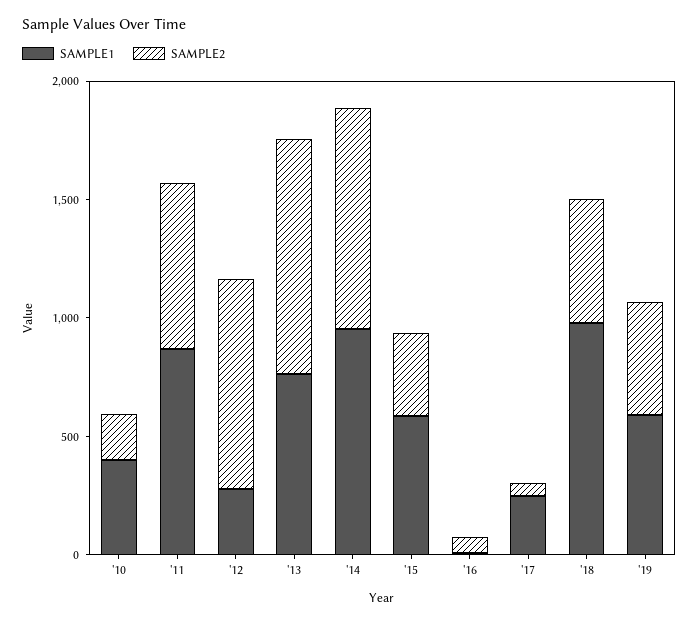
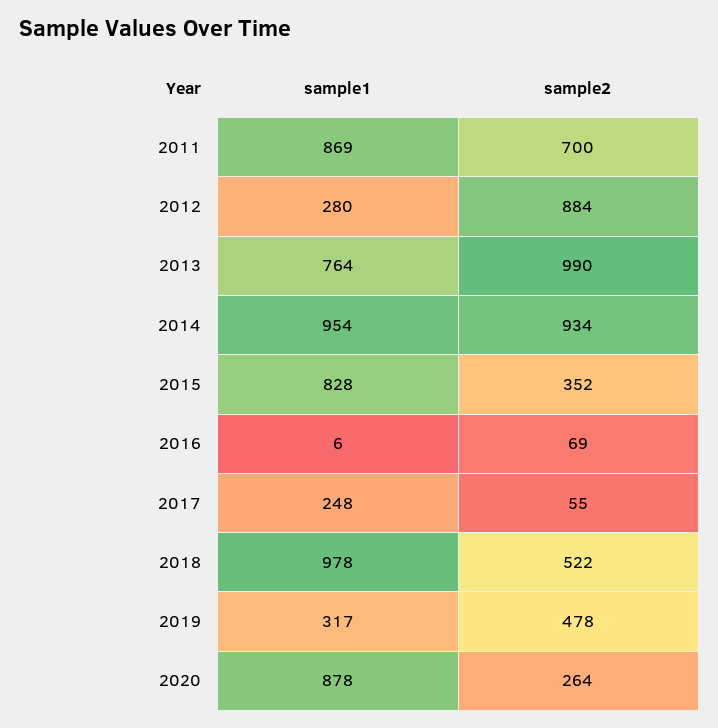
SAMPLE1, '10: 400 -> none
SAMPLE2, '10: 200 -> none
SAMPLE1, '15: 600 -> 828
SAMPLE1, '19: 600 -> 317
SAMPLE1, 2020: none -> 878
SAMPLE2, 2020: none -> 264

